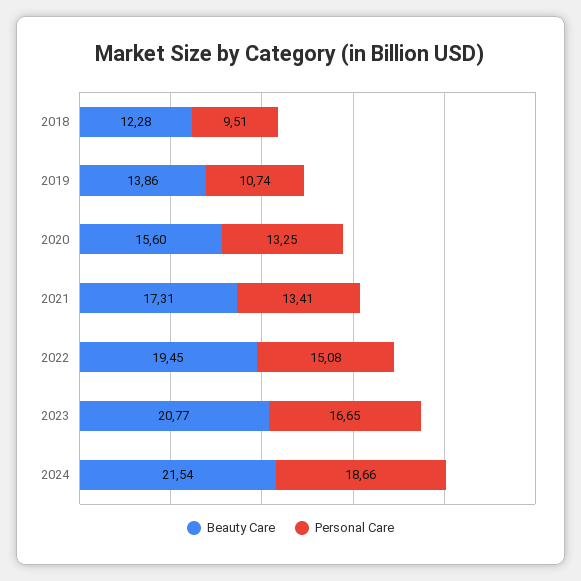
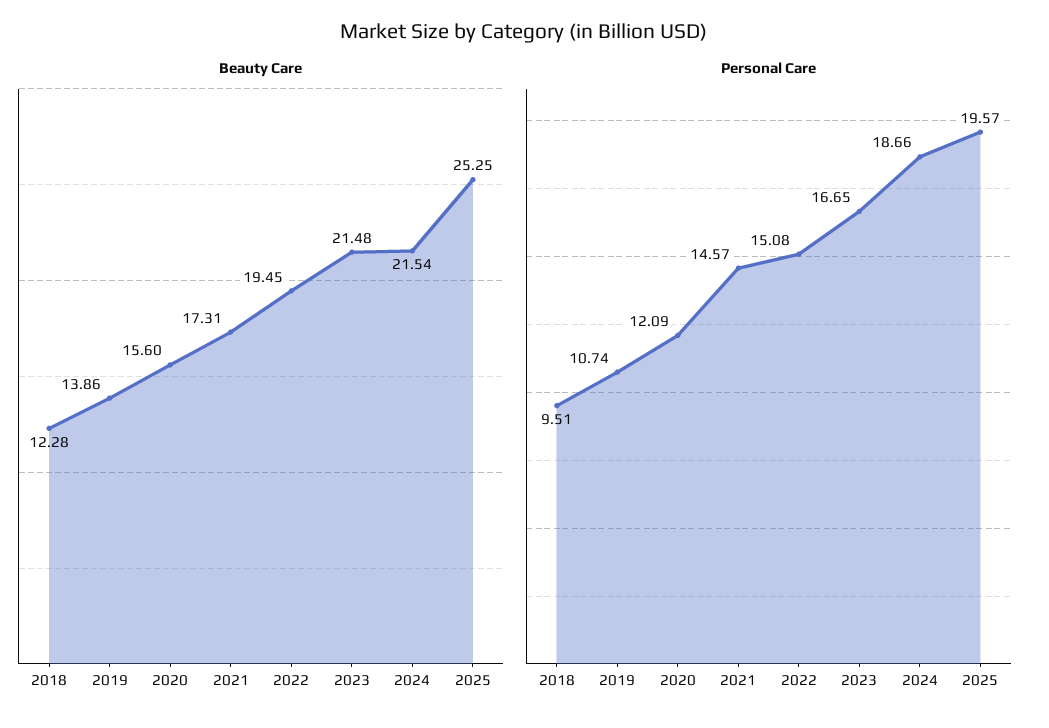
Personal Care, 2020: 13.25 -> 12.09
Personal Care, 2021: 13.41 -> 14.57
Beauty Care, 2023: 20.77 -> 21.48
Beauty Care, 2025: none -> 25.25
Personal Care, 2025: none -> 19.57

